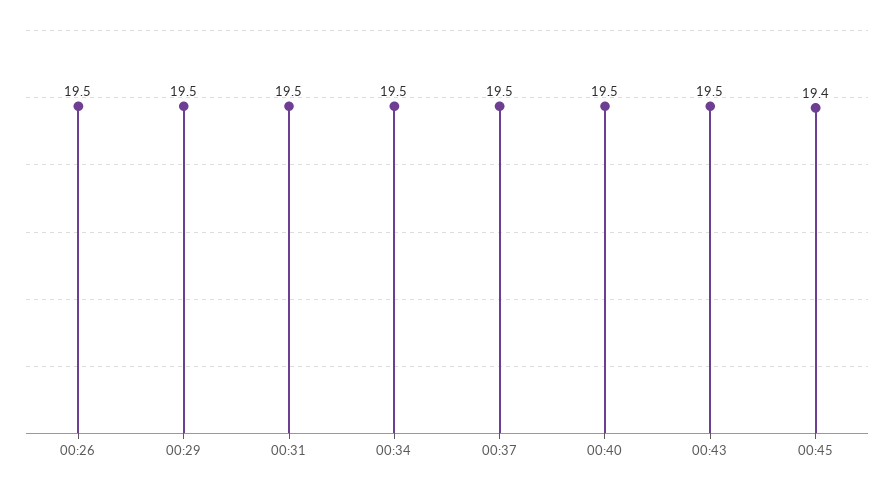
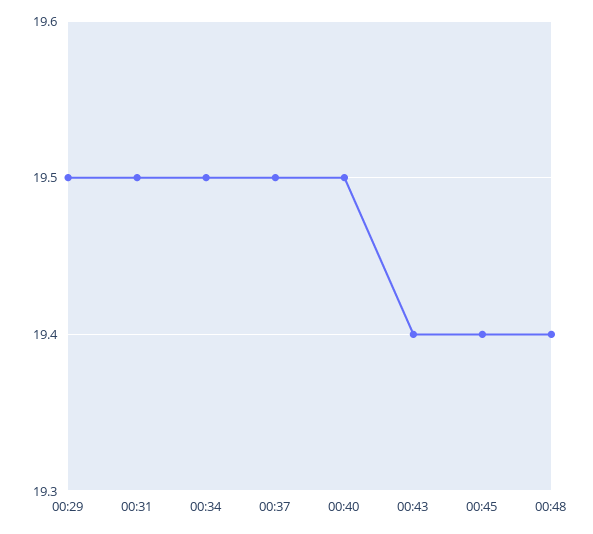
00:26: 19.5 -> none
00:43: 19.5 -> 19.4
00:48: none -> 19.4

